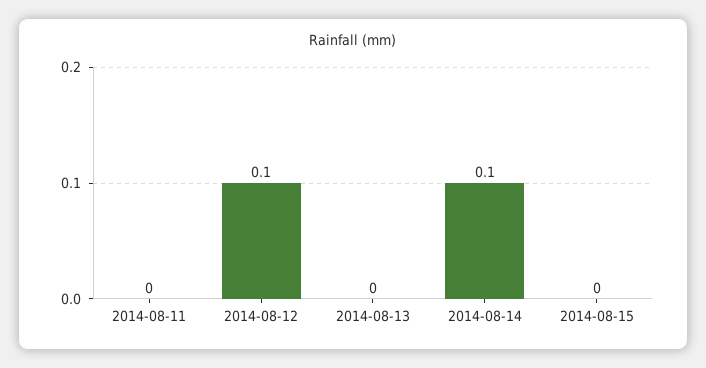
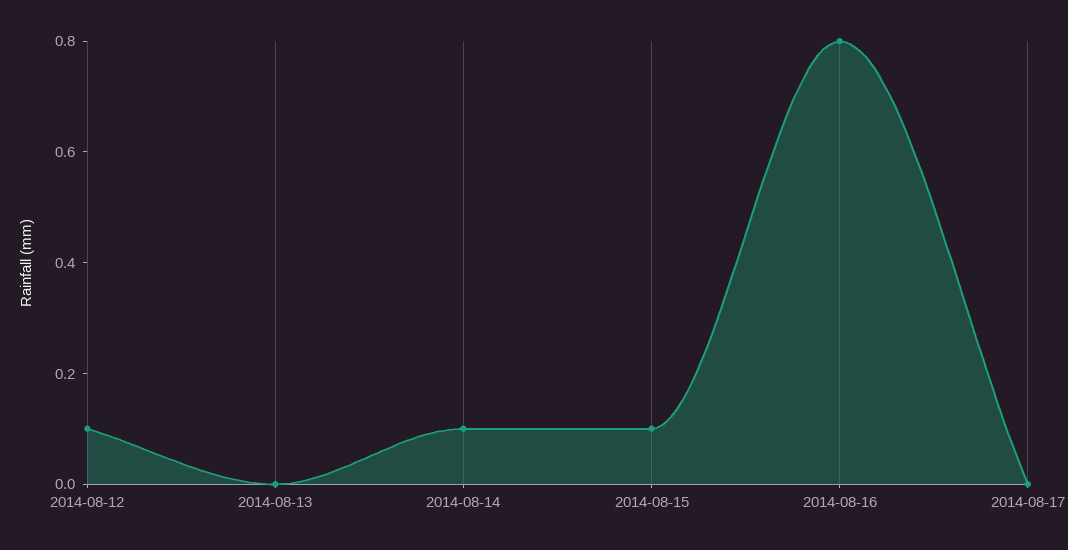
2014-08-11: 0 -> none
2014-08-15: 0 -> 0.1
2014-08-16: none -> 0.8
2014-08-17: none -> 0

